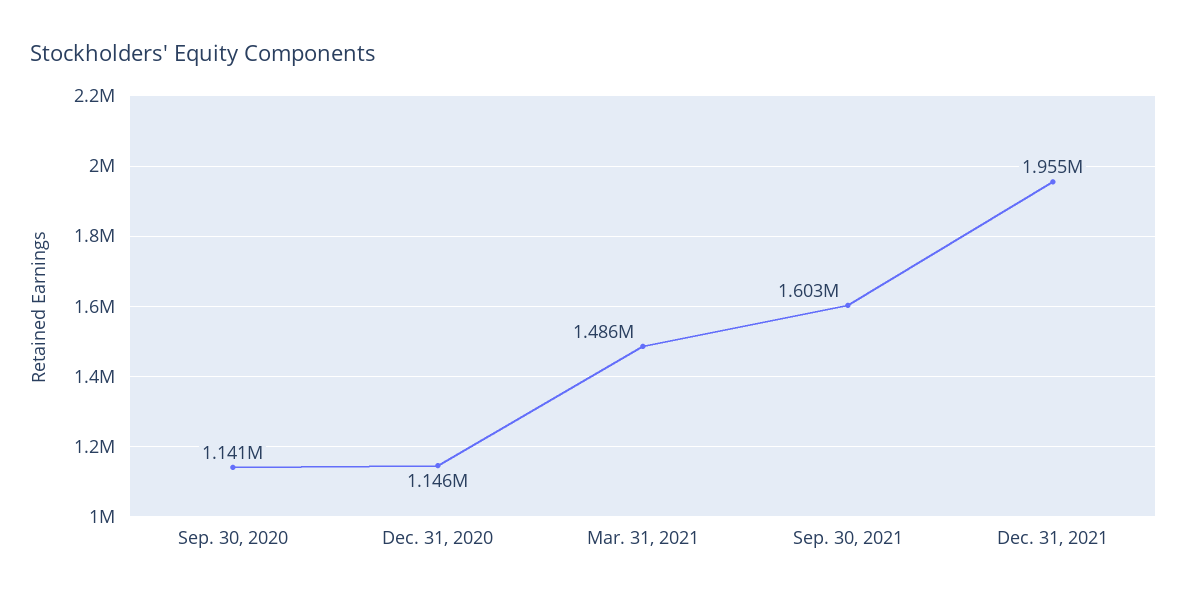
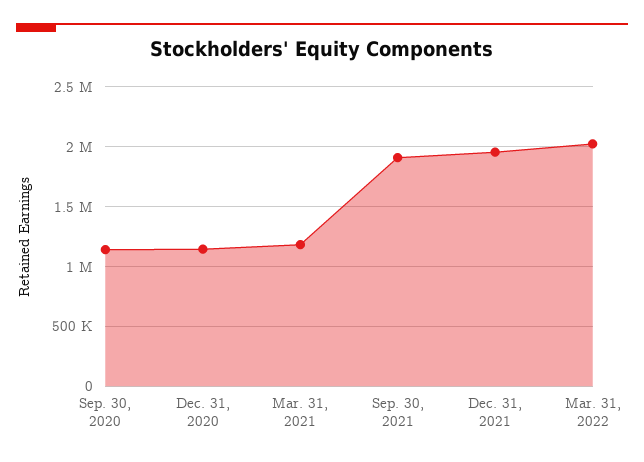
Mar. 31, 2021: 1486000 -> 1200000
Sep. 30, 2021: 1603000 -> 1900000
Mar. 31, 2022: none -> 2000000

